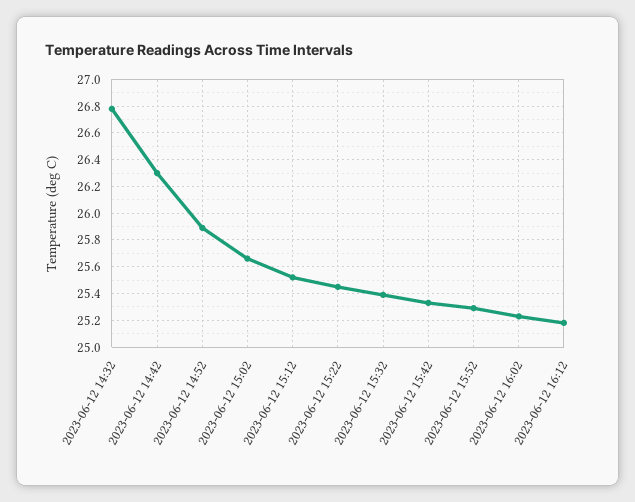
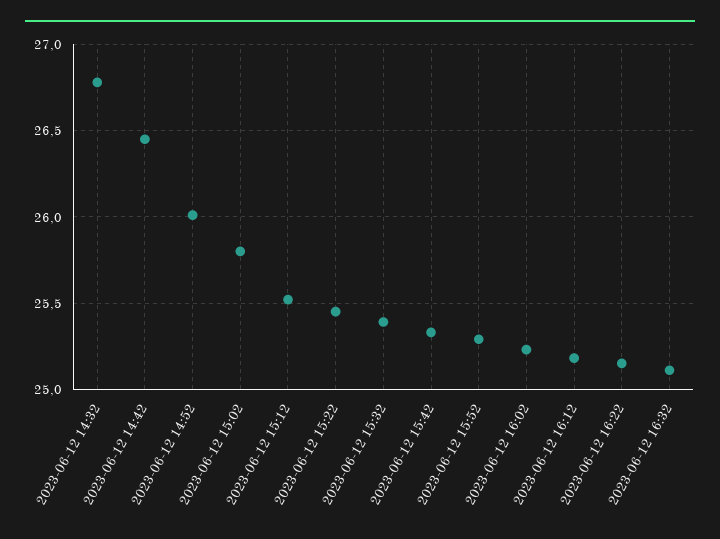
2023-06-12 14:42: 26.3 -> 26.45
2023-06-12 14:52: 25.9 -> 26
2023-06-12 15:02: 25.65 -> 25.8
2023-06-12 16:22: none -> 25.15
2023-06-12 16:32: none -> 25.1

